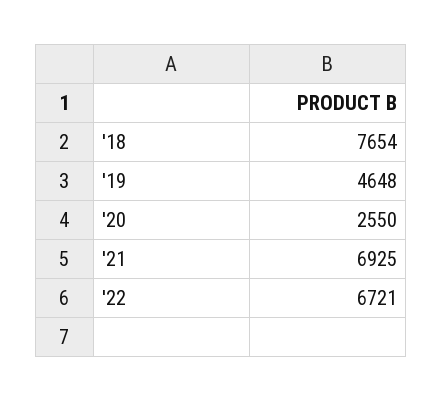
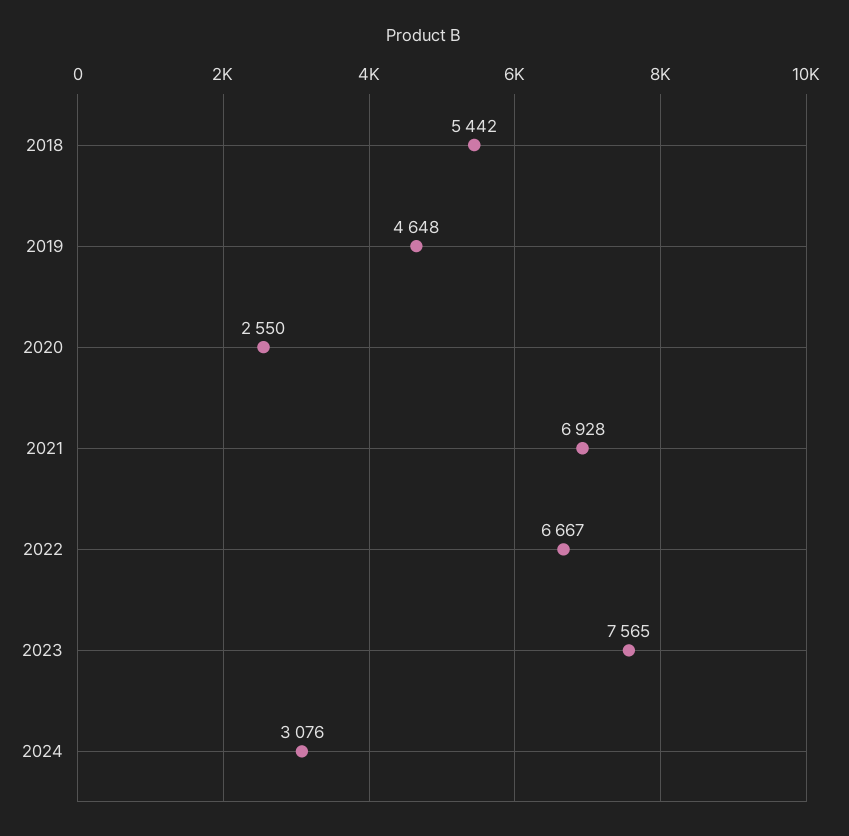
'18: 7654 -> 5442
'21: 6925 -> 6928
'22: 6721 -> 6667
2023: none -> 7565
2024: none -> 3076

